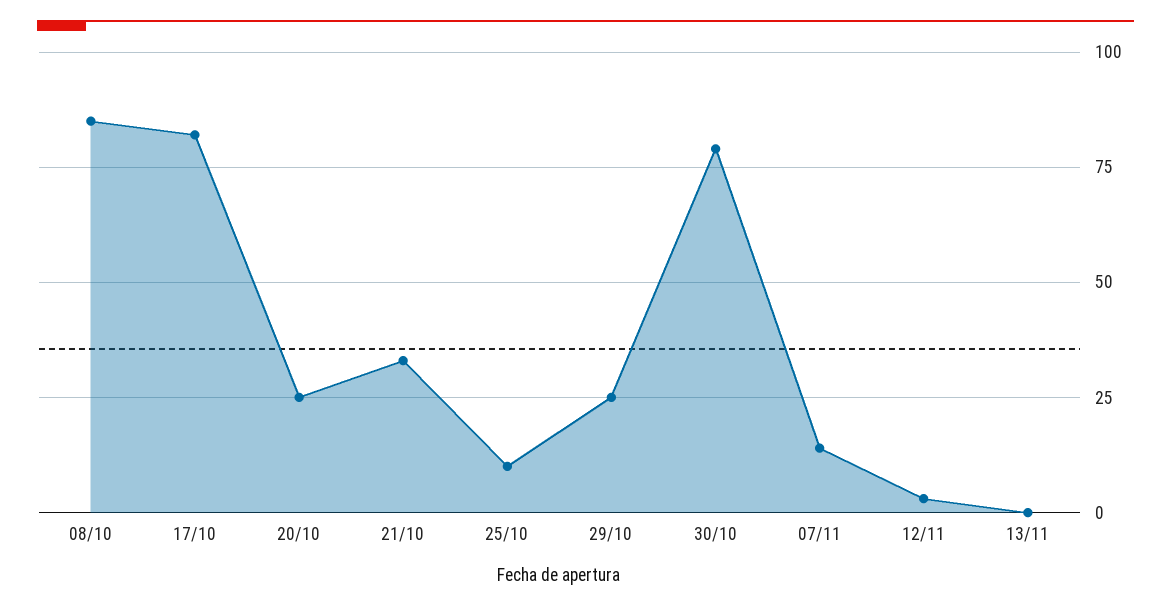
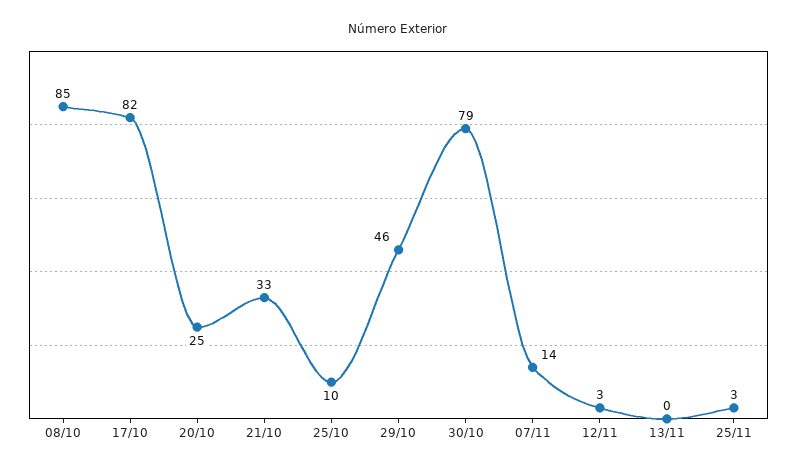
29/10: 25 -> 46
25/11: none -> 3

